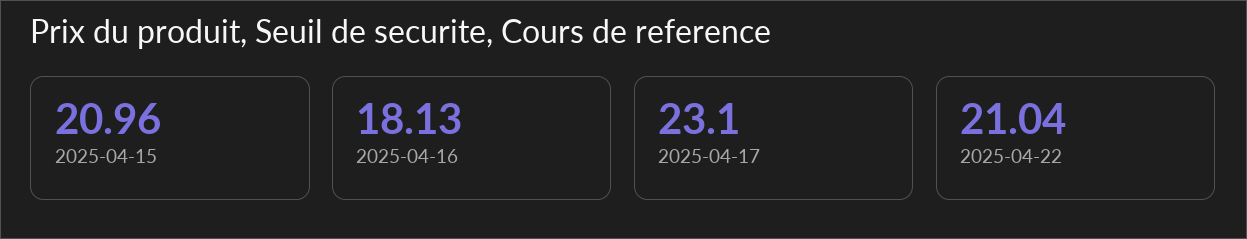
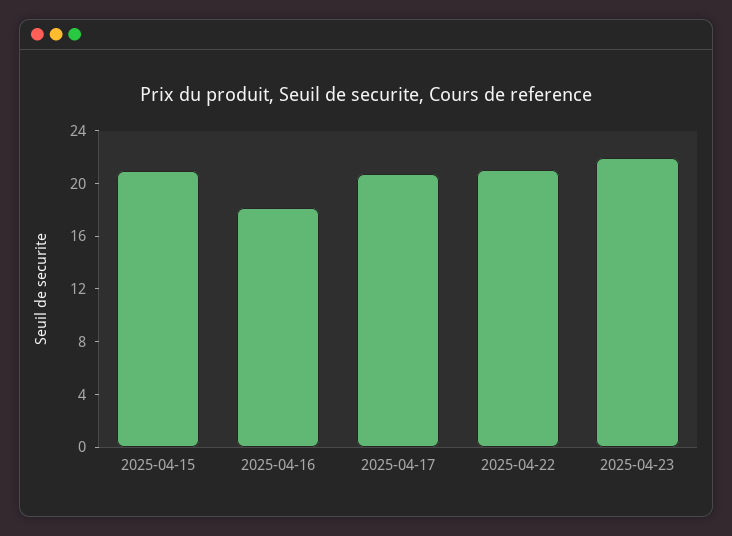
2025-04-17: 23.1 -> 21
2025-04-23: none -> 22

